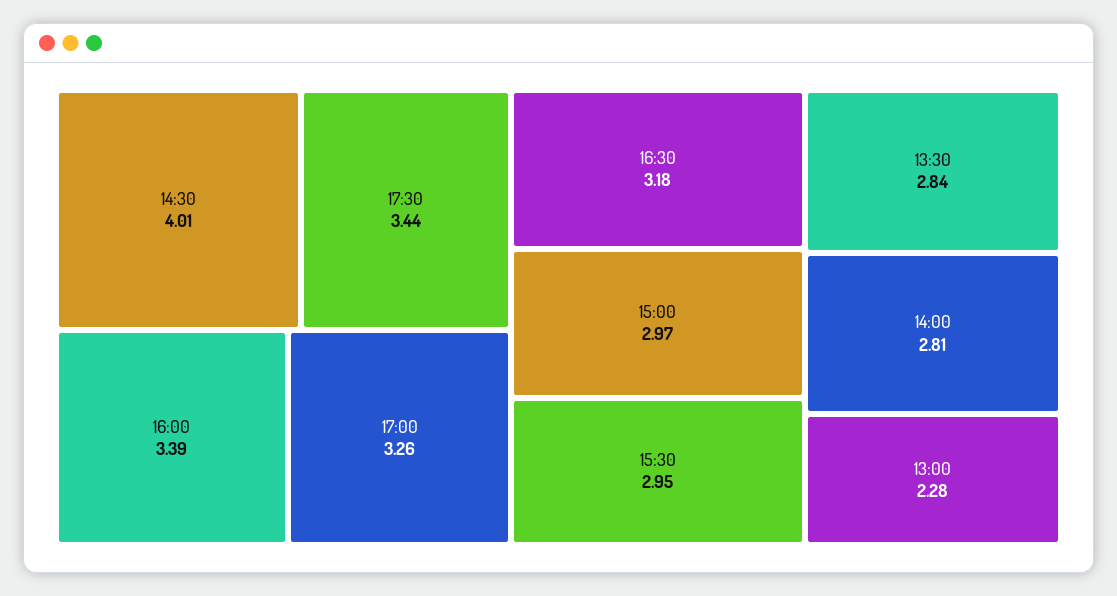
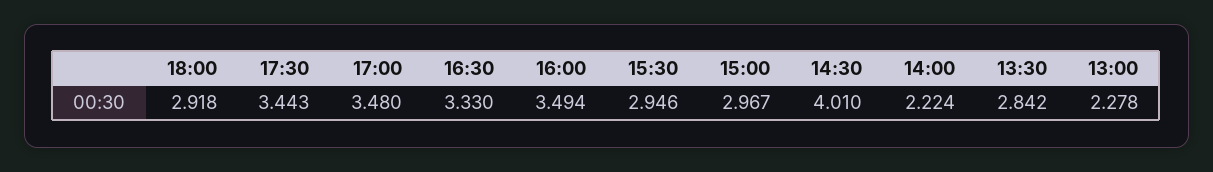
16:00: 3.39 -> 3.494
17:00: 3.26 -> 3.48
16:30: 3.18 -> 3.33
14:00: 2.81 -> 2.224
18:00: none -> 2.918

